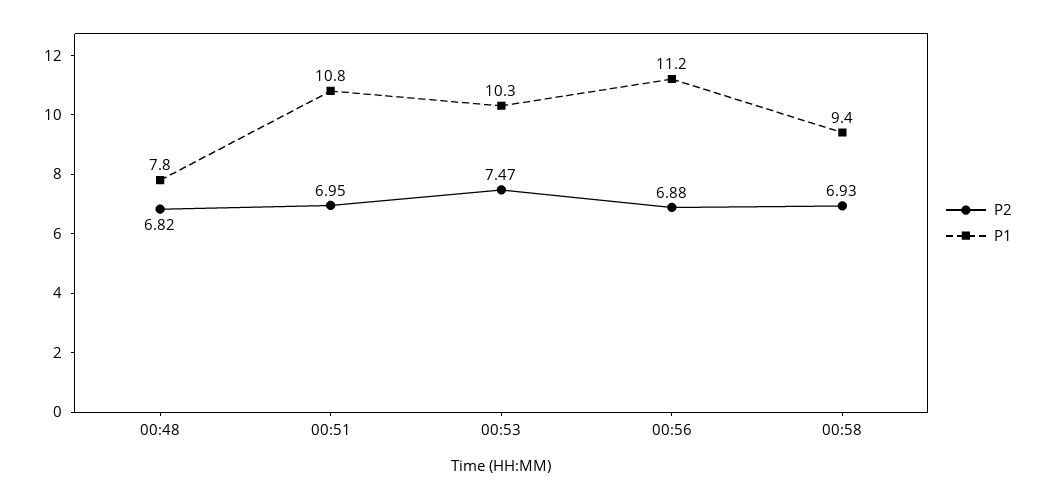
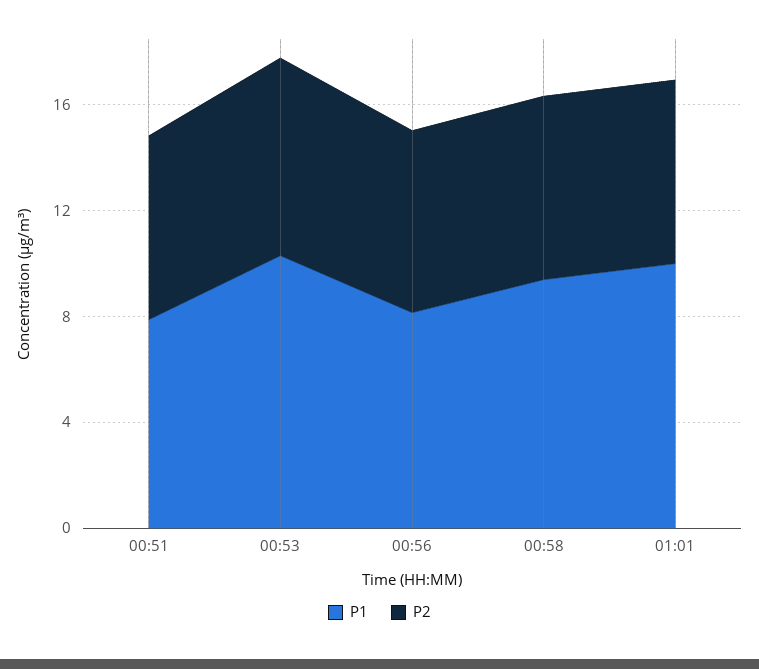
P2, 00:48: 6.82 -> none
P1, 00:48: 7.8 -> none
P1, 00:51: 10.8 -> 8
P1, 00:56: 11.2 -> 8
P1, 01:01: none -> 10
P2, 01:01: none -> 7

